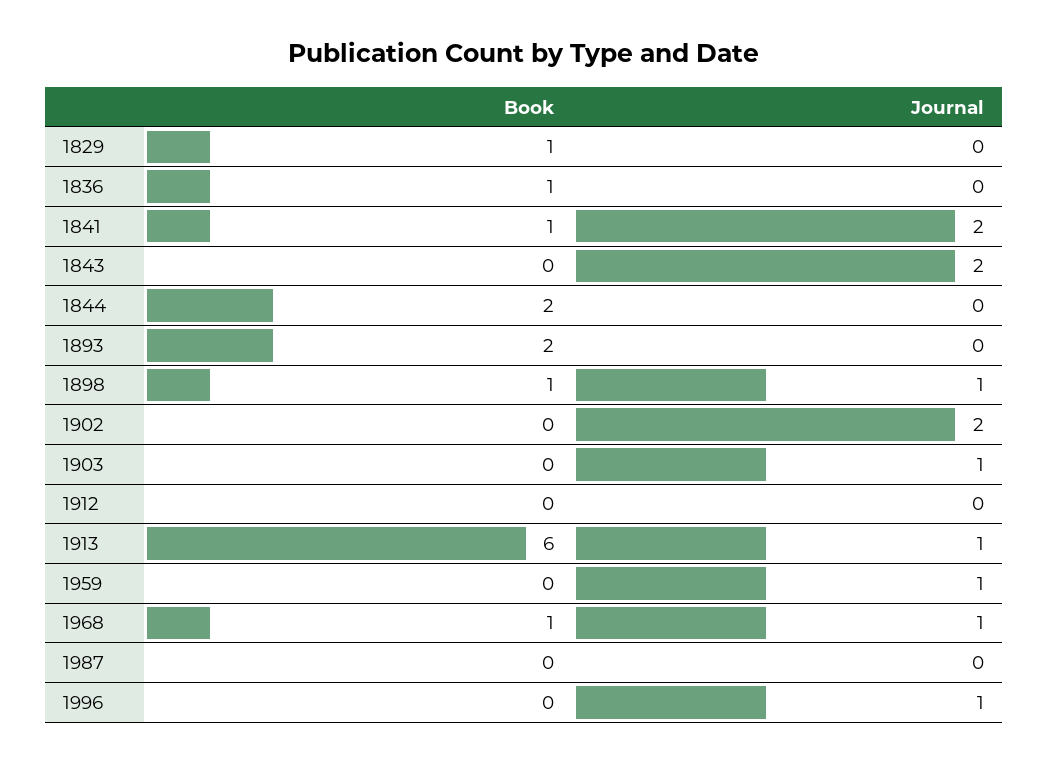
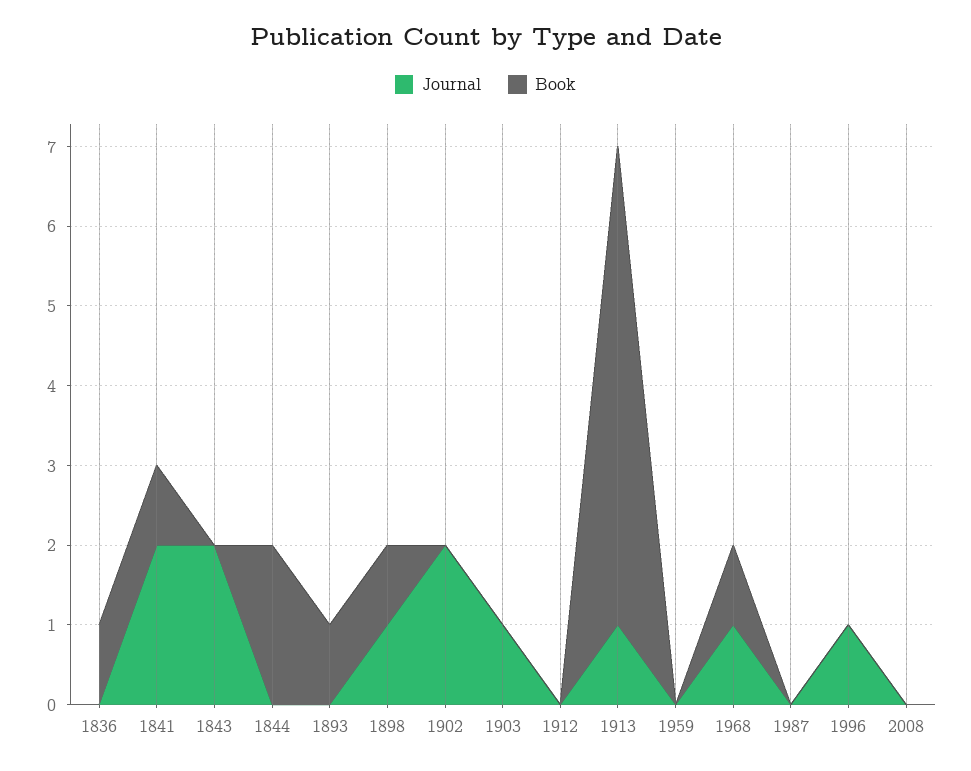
Book, 1829: 1 -> none
Journal, 1829: 0 -> none
Book, 1893: 2 -> 1
Journal, 1959: 1 -> 0
Journal, 2008: none -> 0
Book, 2008: none -> 0

